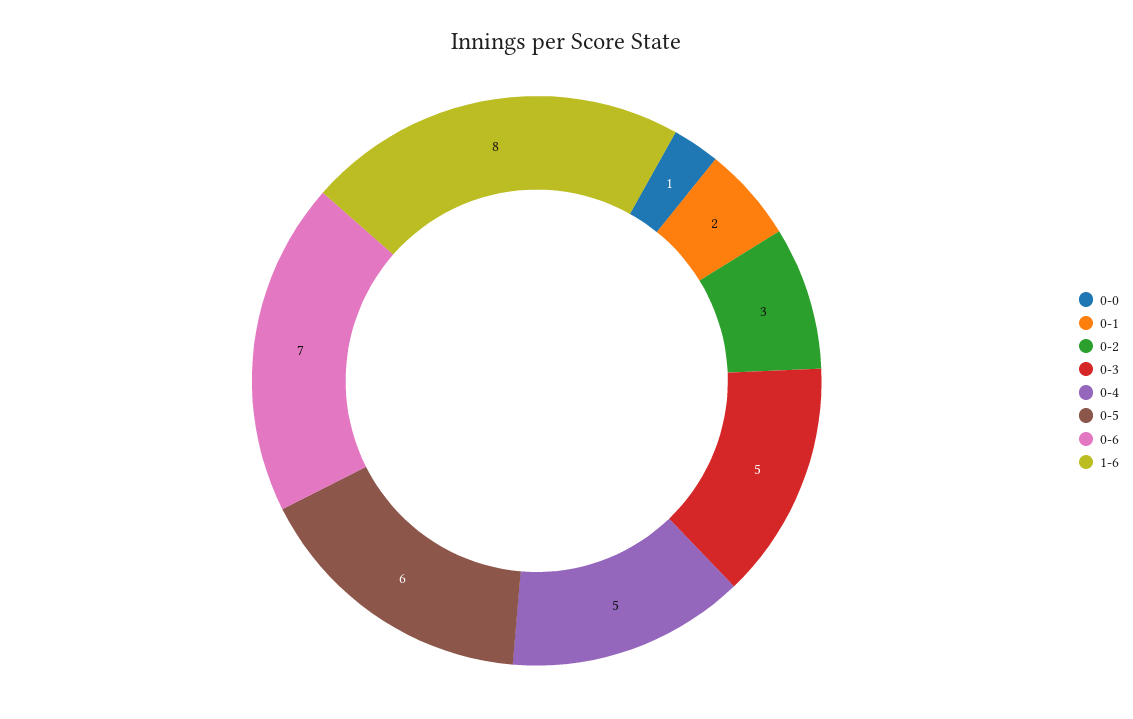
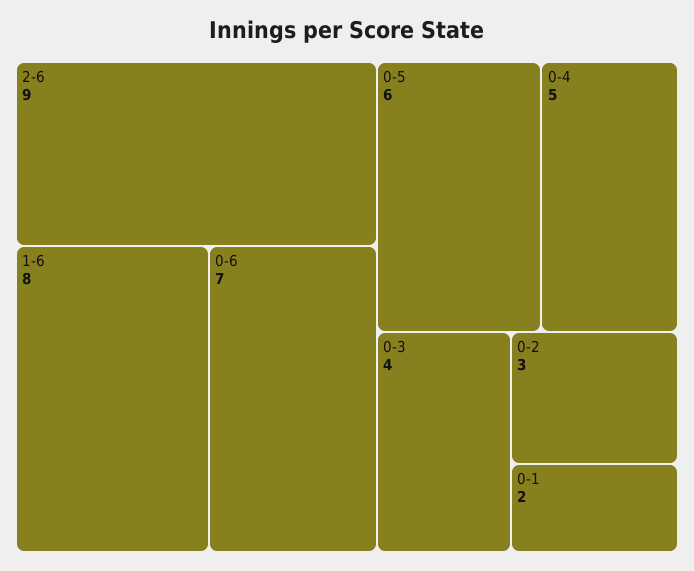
0-0: 1 -> none
0-3: 5 -> 4
2-6: none -> 9

